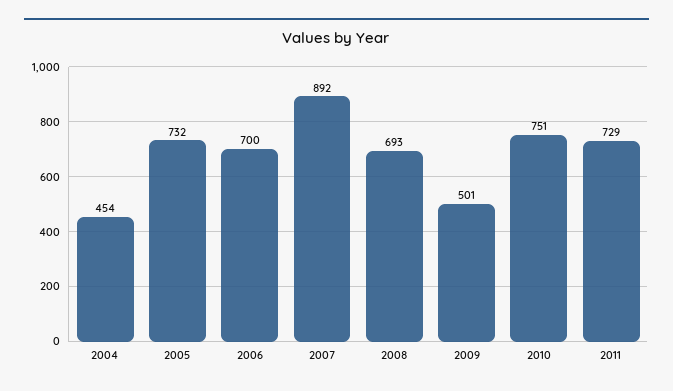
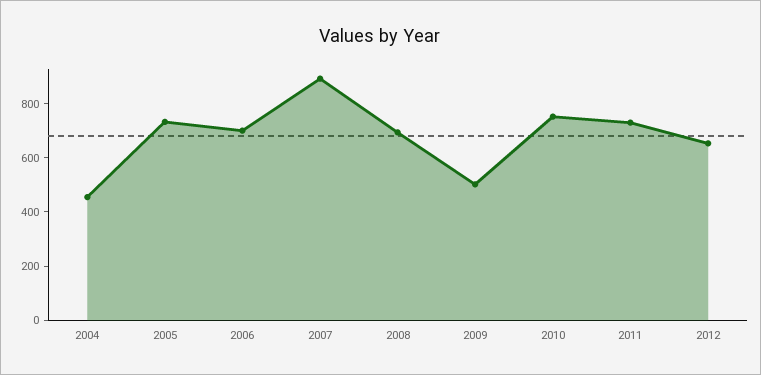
2012: none -> 650

